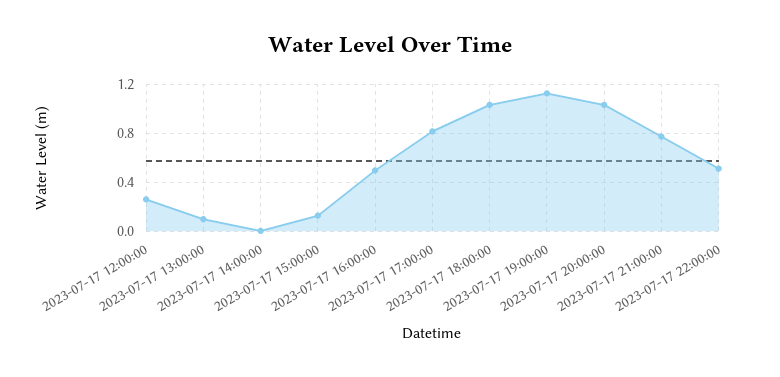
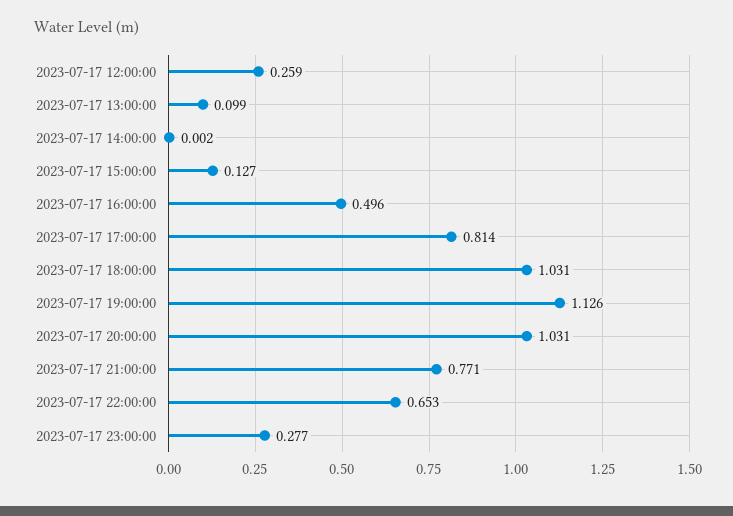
2023-07-17 22:00:00: 0.5 -> 0.653
2023-07-17 23:00:00: none -> 0.277

